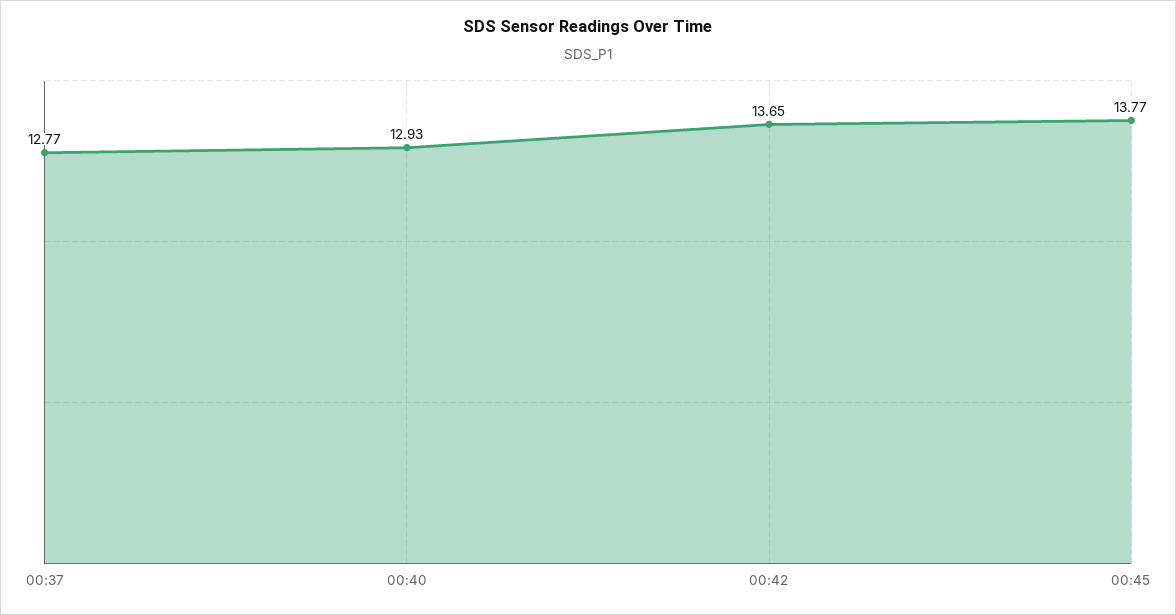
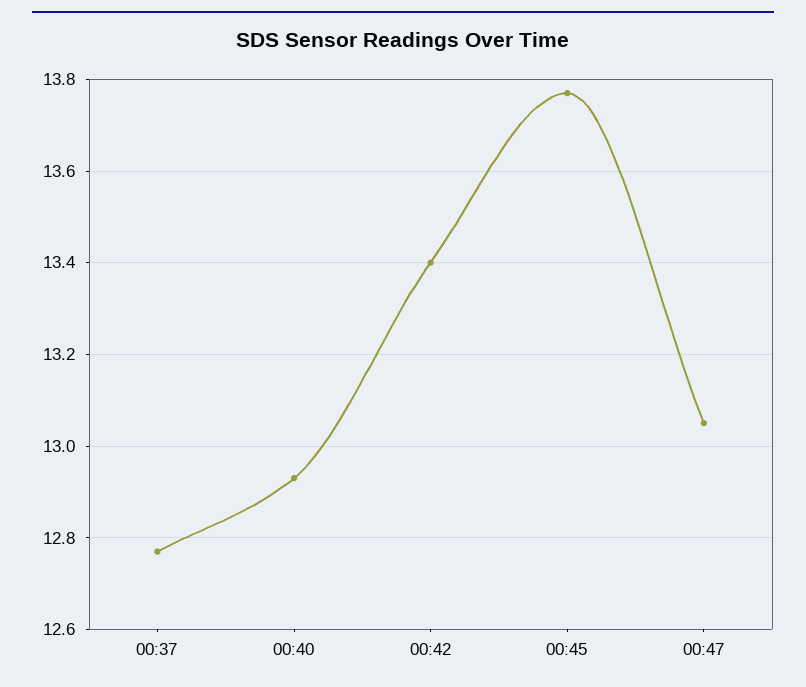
00:42: 13.65 -> 13.4
00:47: none -> 13.05

